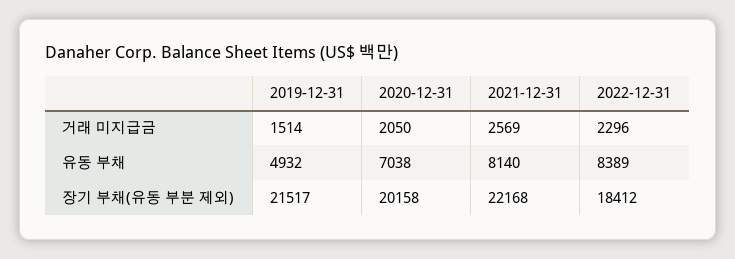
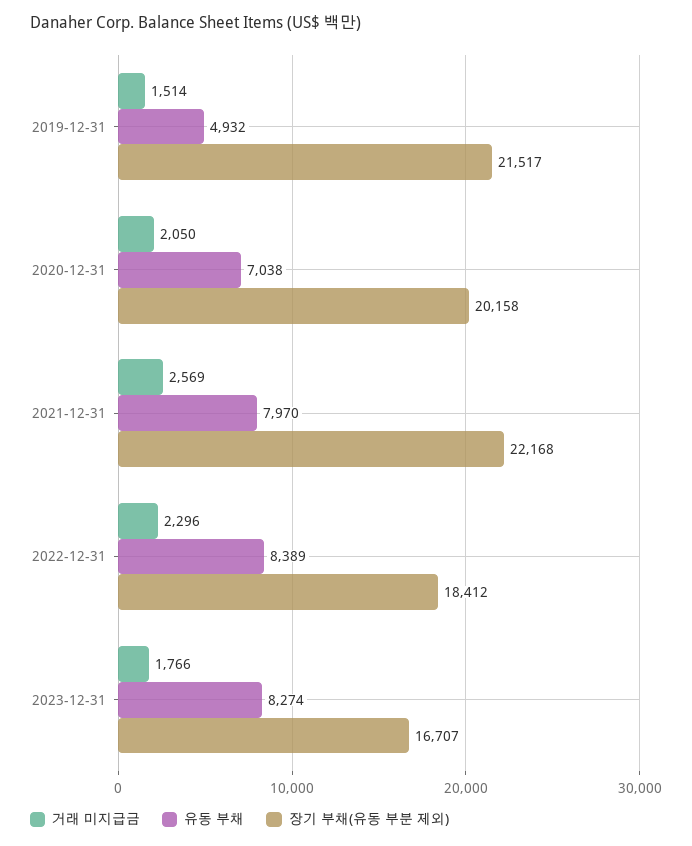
유동 부채, 2021-12-31: 8140 -> 7970
거래 미지급금, 2023-12-31: none -> 1766
유동 부채, 2023-12-31: none -> 8274
장기 부채(유동 부분 제외), 2023-12-31: none -> 16707

